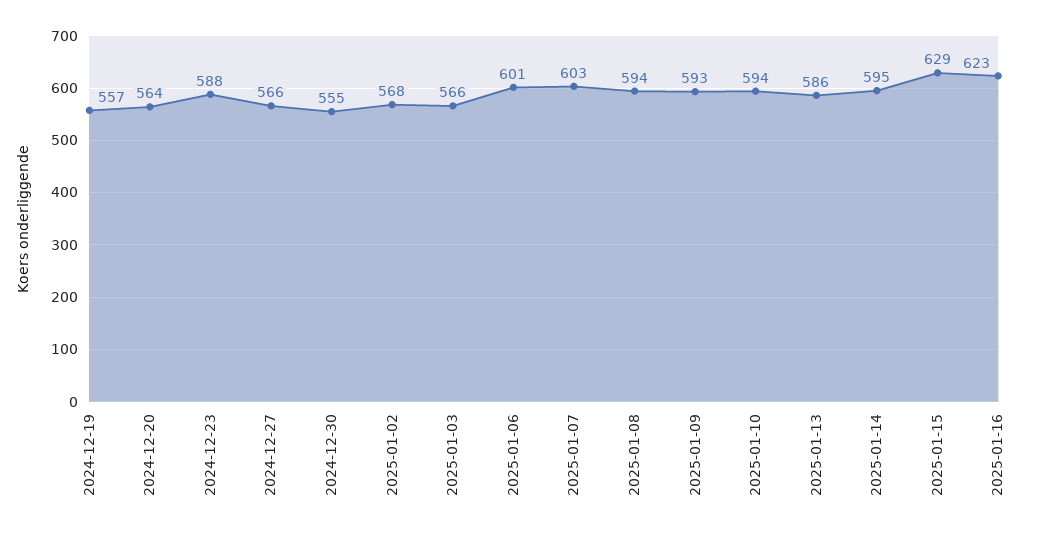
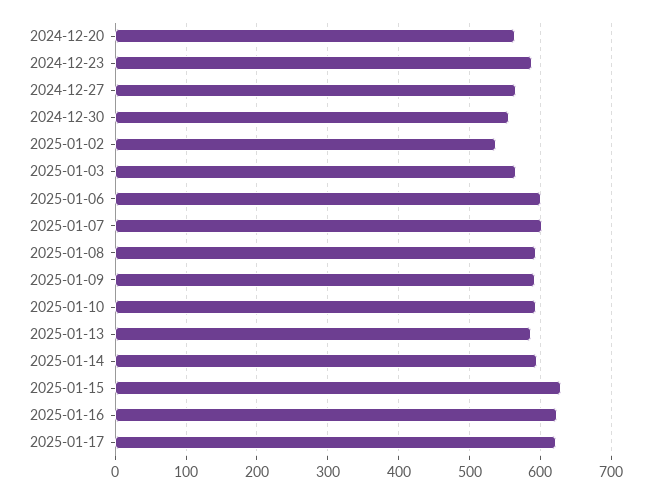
2024-12-19: 557 -> none
2025-01-02: 568 -> 540
2025-01-17: none -> 620

